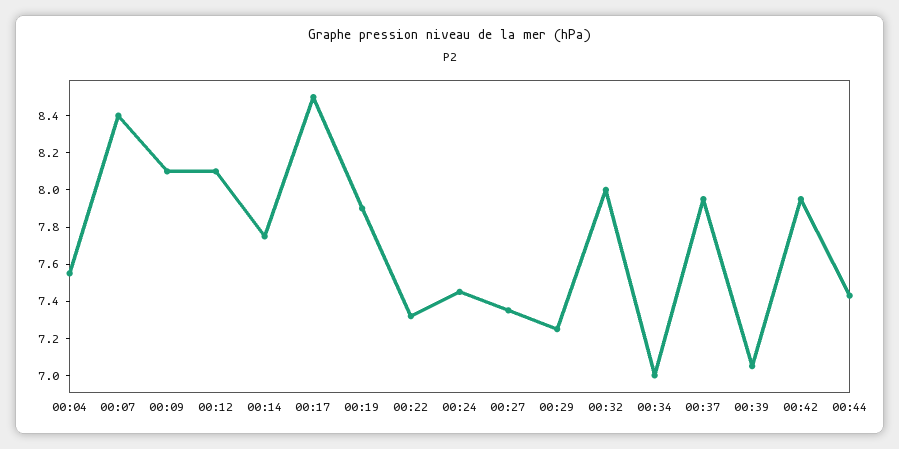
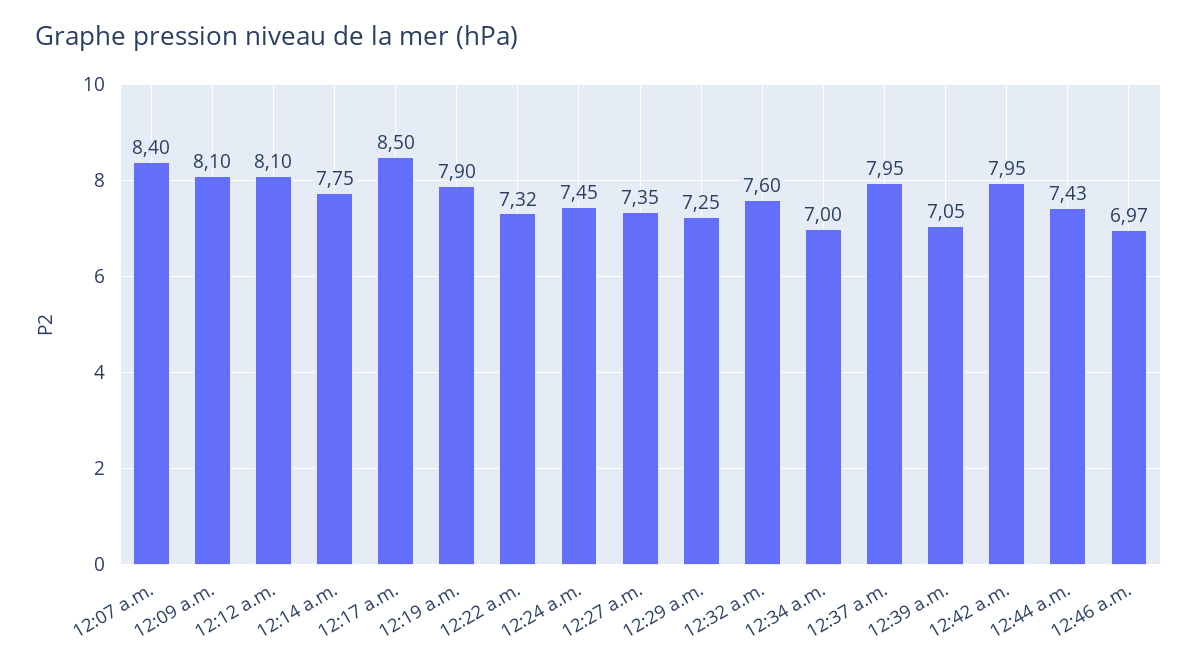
00:04: 7.55 -> none
00:32: 8 -> 7.6
12:46 a.m.: none -> 6.97

